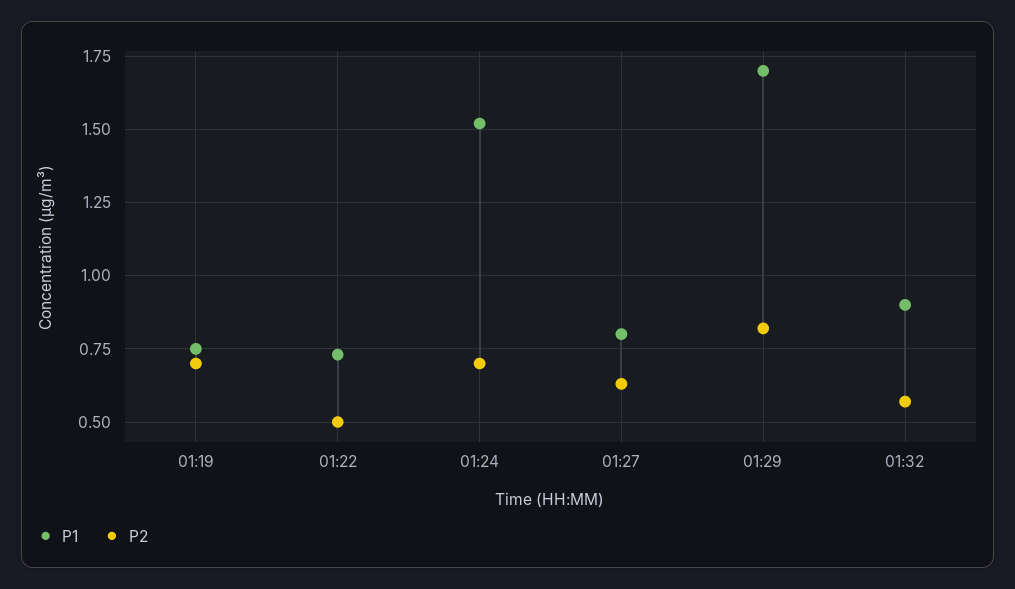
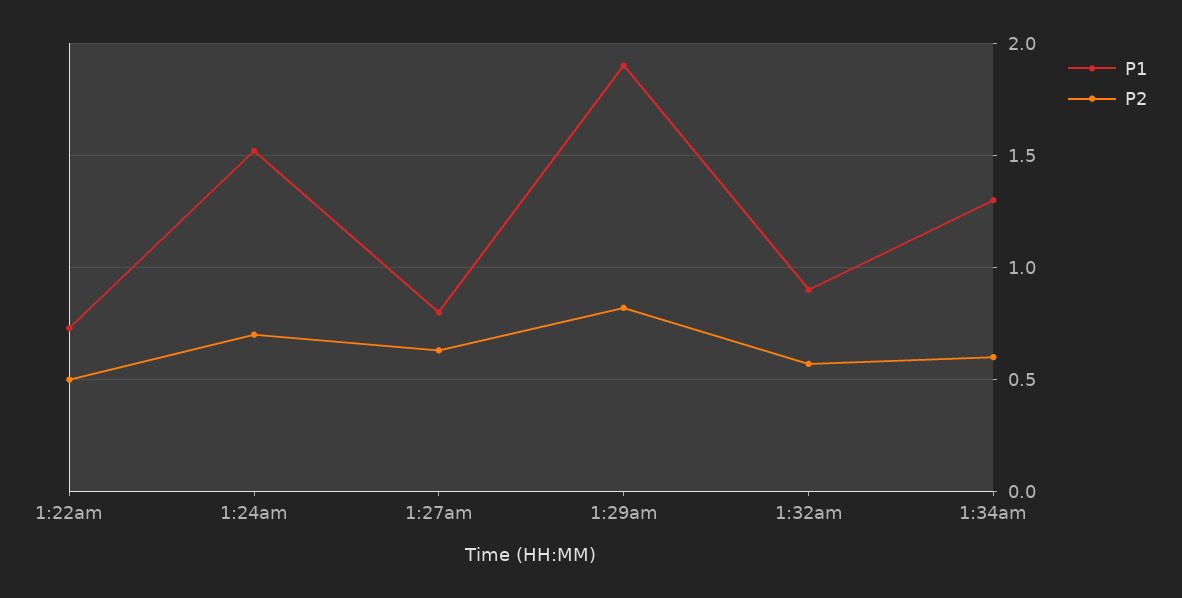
P1, 01:19: 0.75 -> none
P2, 01:19: 0.7 -> none
P1, 01:29: 1.7 -> 1.9
P1, 1:34am: none -> 1.3
P2, 1:34am: none -> 0.6

